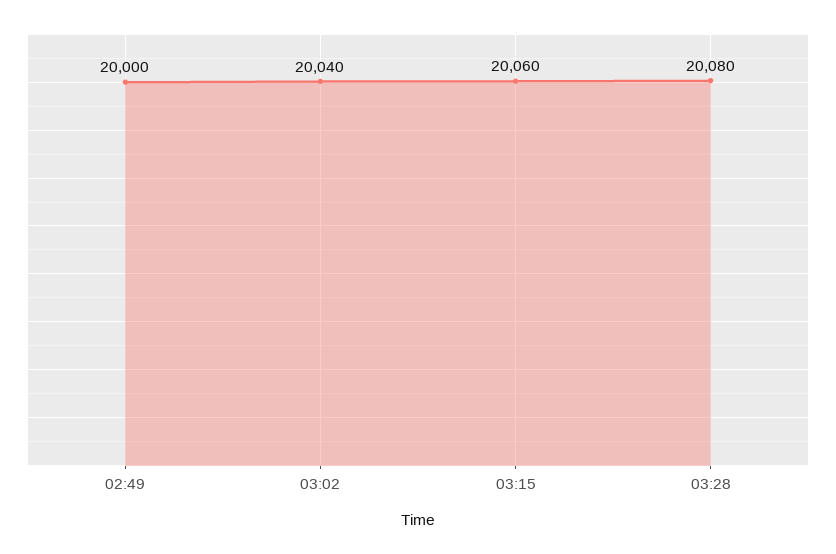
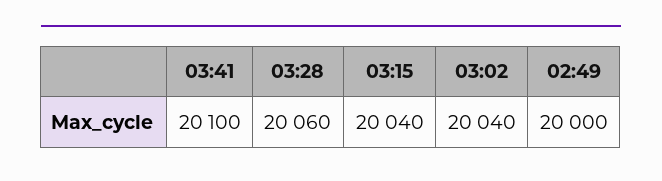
03:15: 20060 -> 20040
03:28: 20080 -> 20060
03:41: none -> 20100

